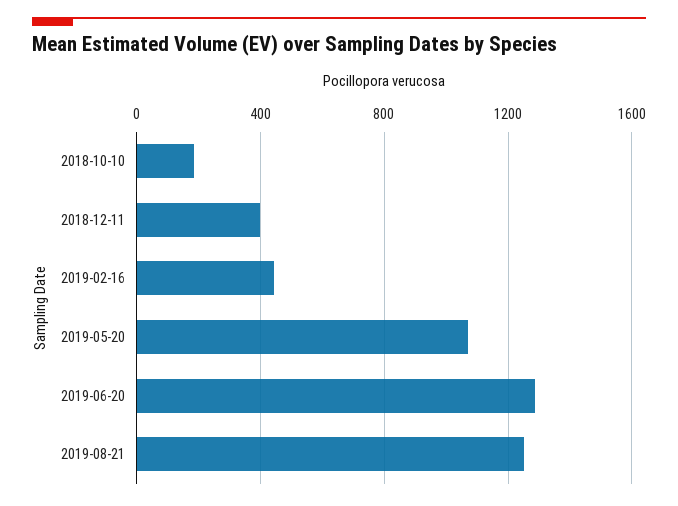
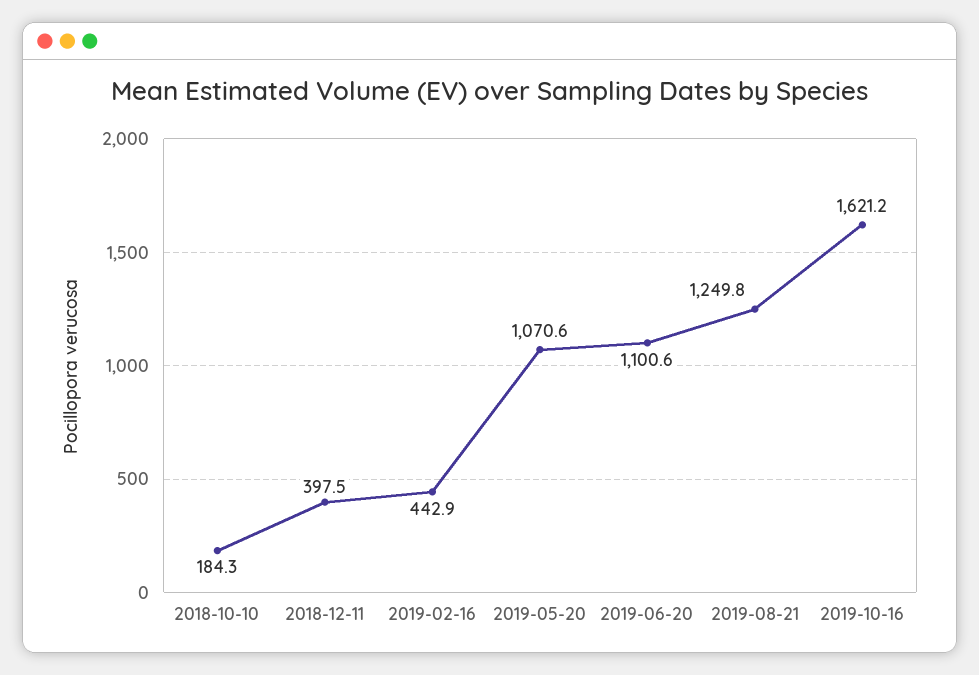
2019-06-20: 1300 -> 1100.6
2019-10-16: none -> 1621.2

